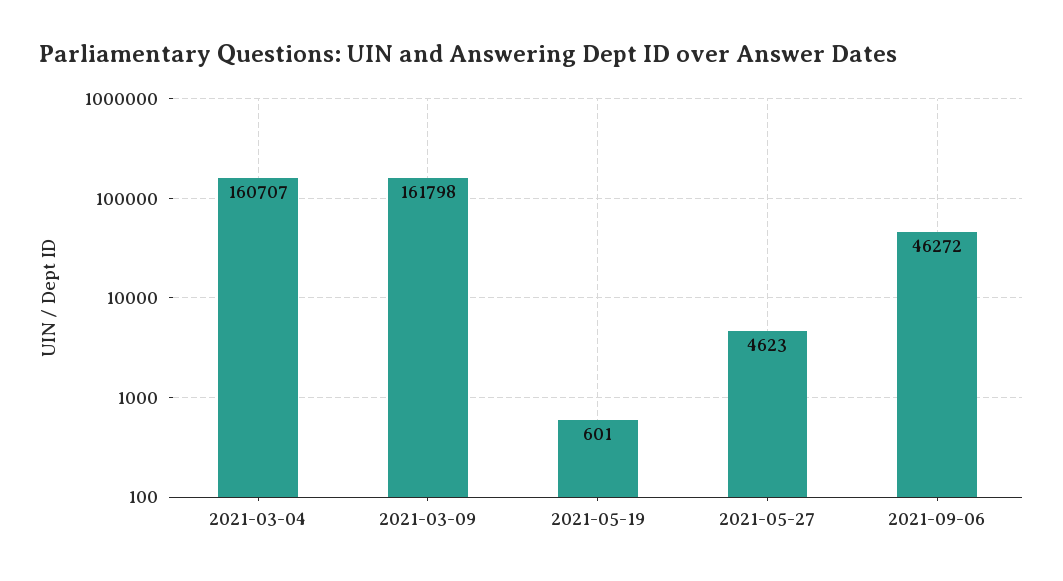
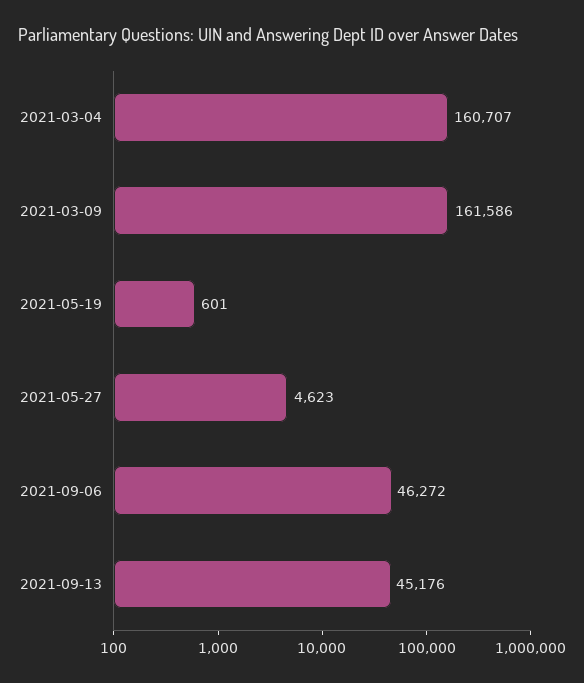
2021-03-09: 161798 -> 161586
2021-09-13: none -> 45176

